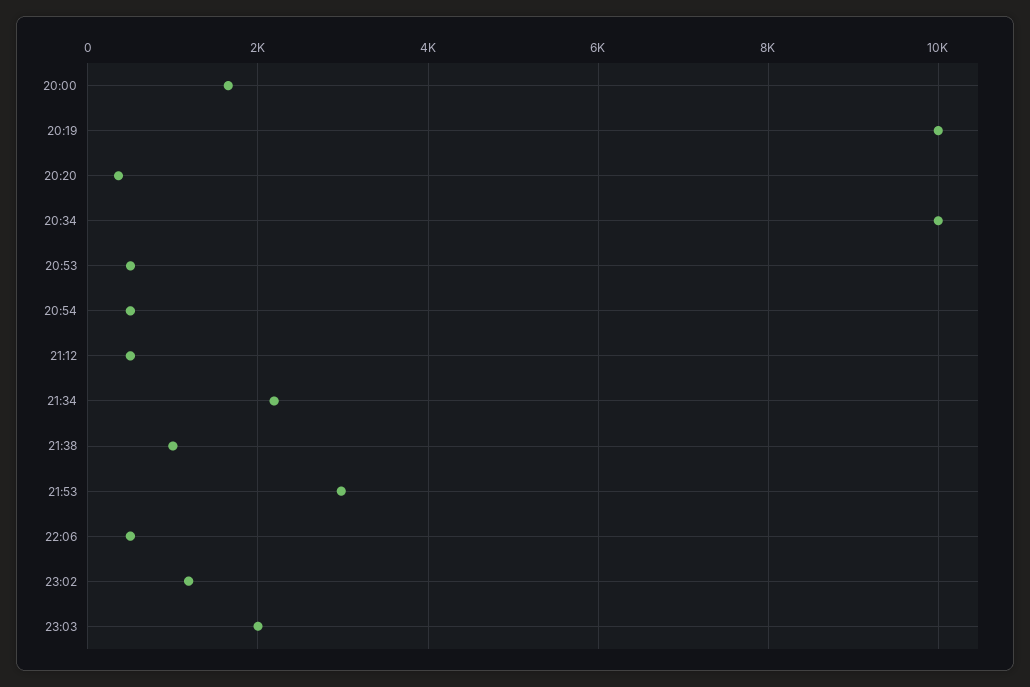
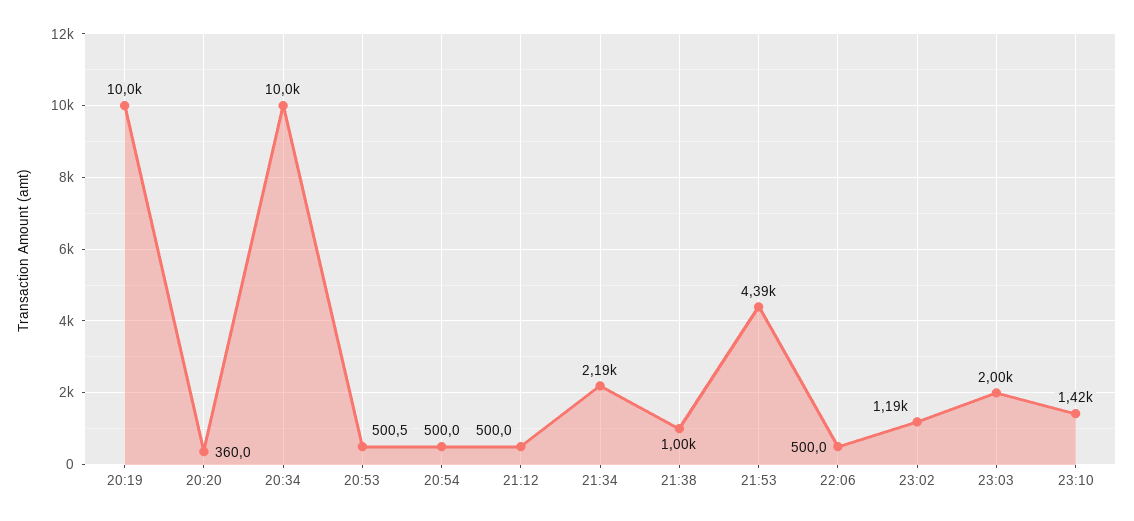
20:00: 1600 -> none
21:53: 3000 -> 4390
23:10: none -> 1420

